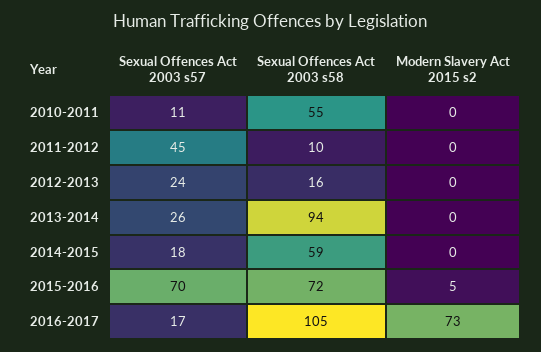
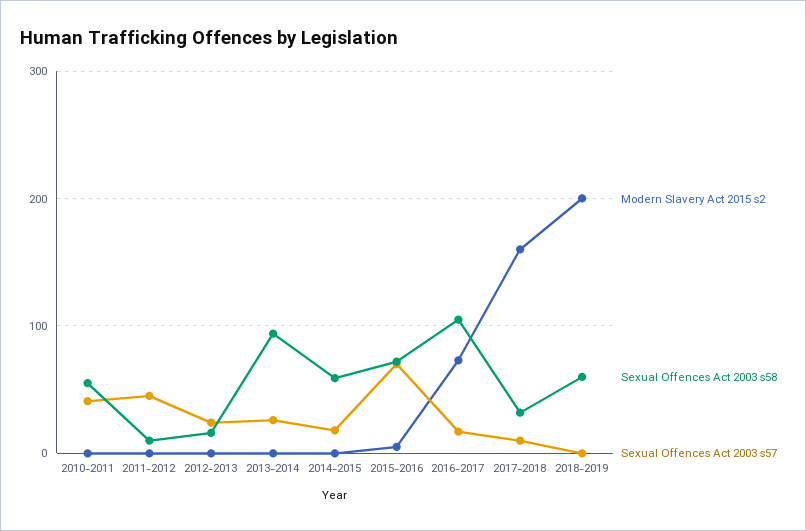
Sexual Offences Act 2003 s57, 2010-2011: 11 -> 40
Modern Slavery Act 2015 s2, 2017-2018: none -> 160
Sexual Offences Act 2003 s58, 2017-2018: none -> 30
Sexual Offences Act 2003 s57, 2017-2018: none -> 10
Modern Slavery Act 2015 s2, 2018-2019: none -> 200
Sexual Offences Act 2003 s58, 2018-2019: none -> 60
Sexual Offences Act 2003 s57, 2018-2019: none -> 0

